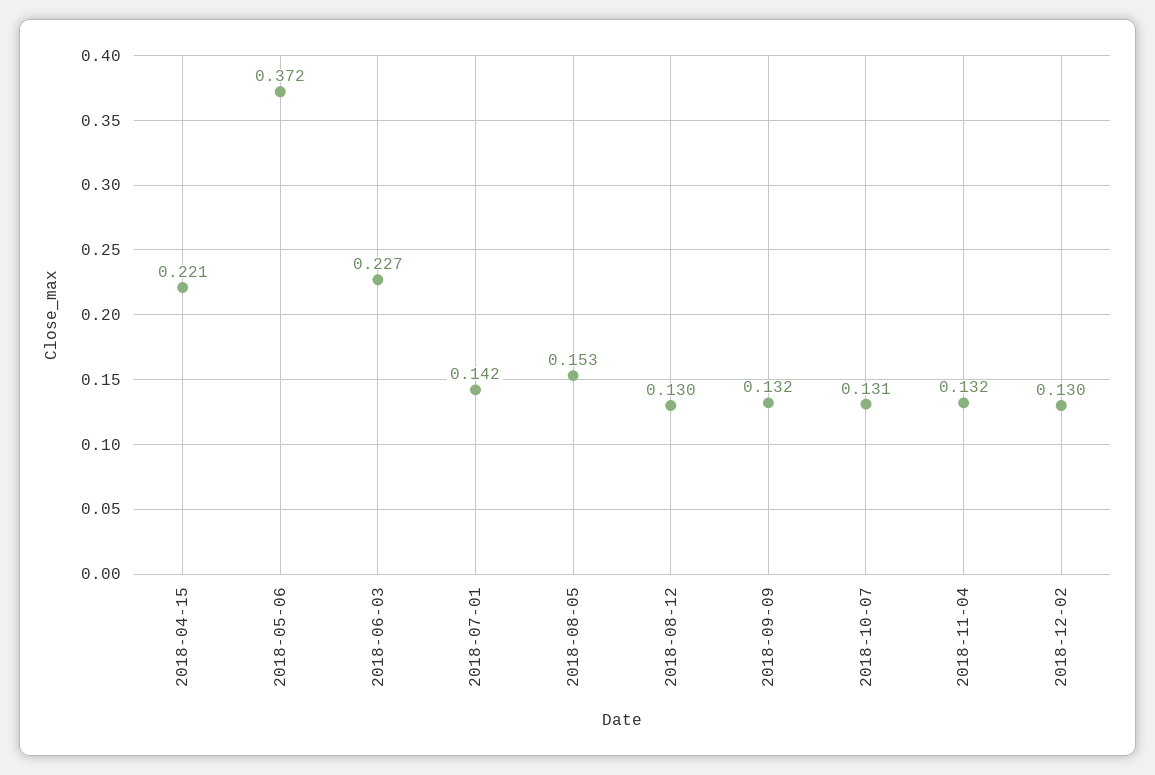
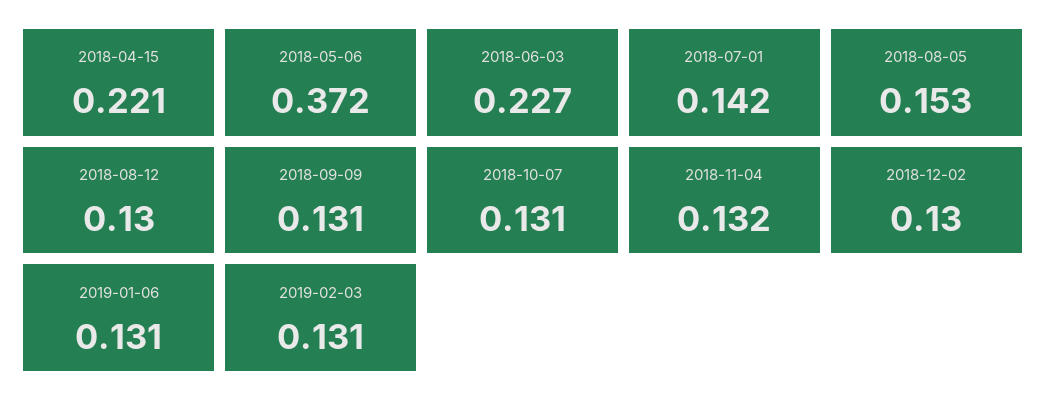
2018-09-09: 0.132 -> 0.131
2019-01-06: none -> 0.131
2019-02-03: none -> 0.131

